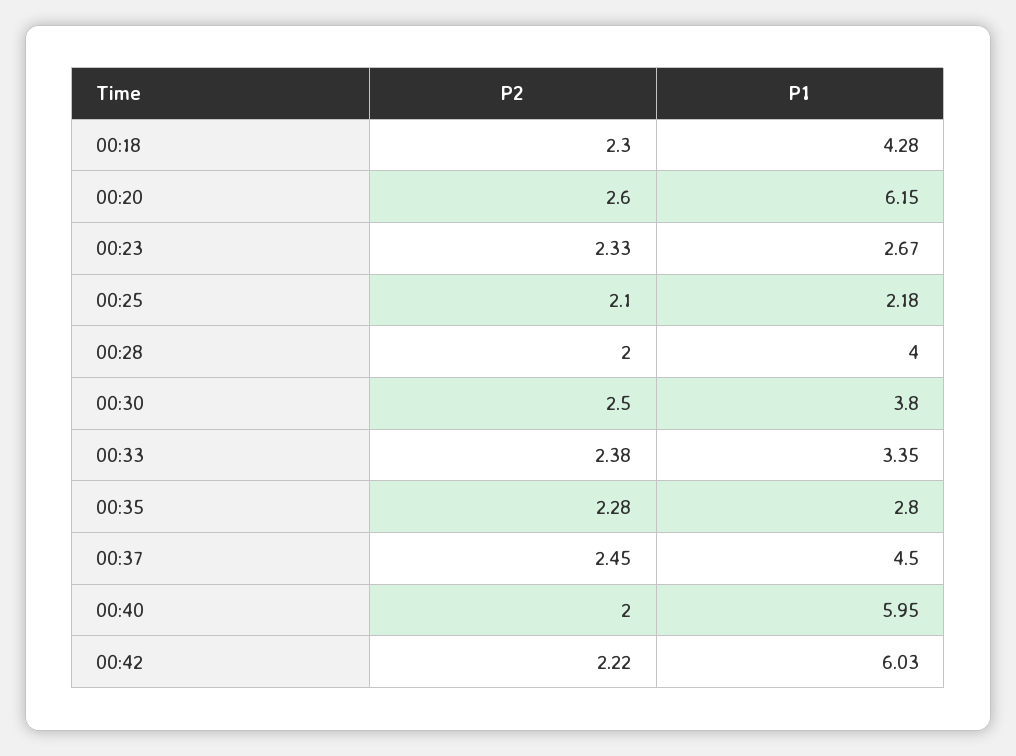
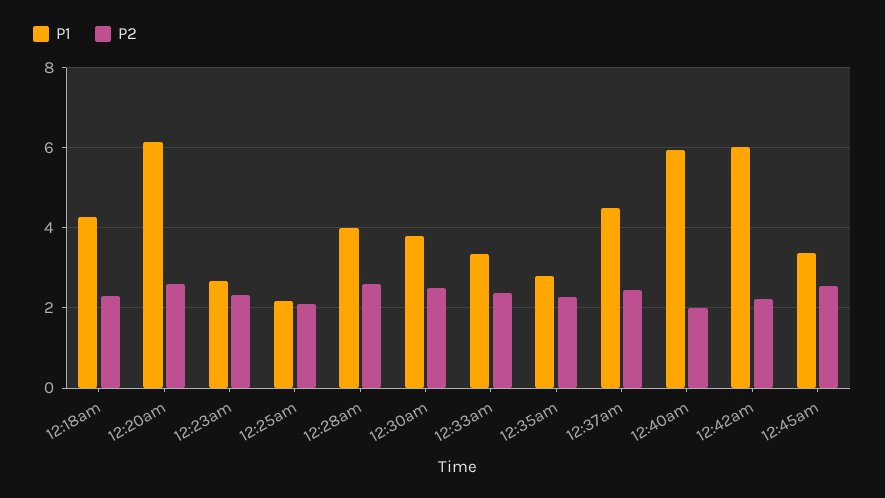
P2, 00:28: 2 -> 2.6
P1, 12:45am: none -> 3.4
P2, 12:45am: none -> 2.6

